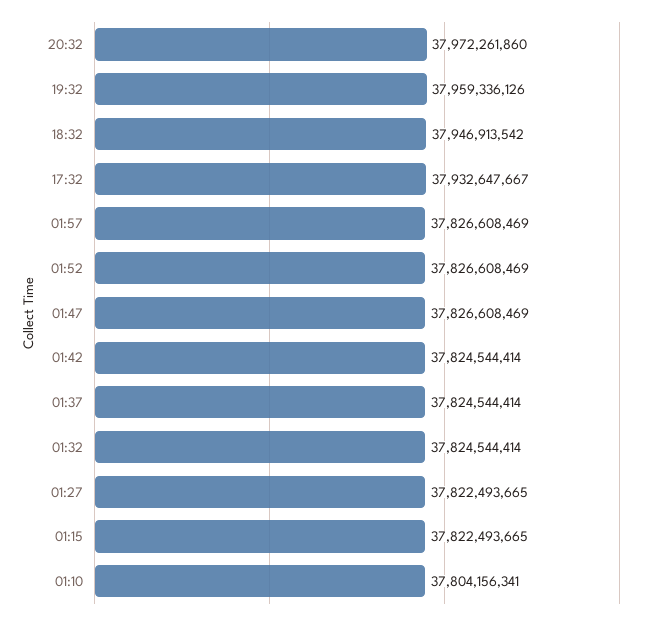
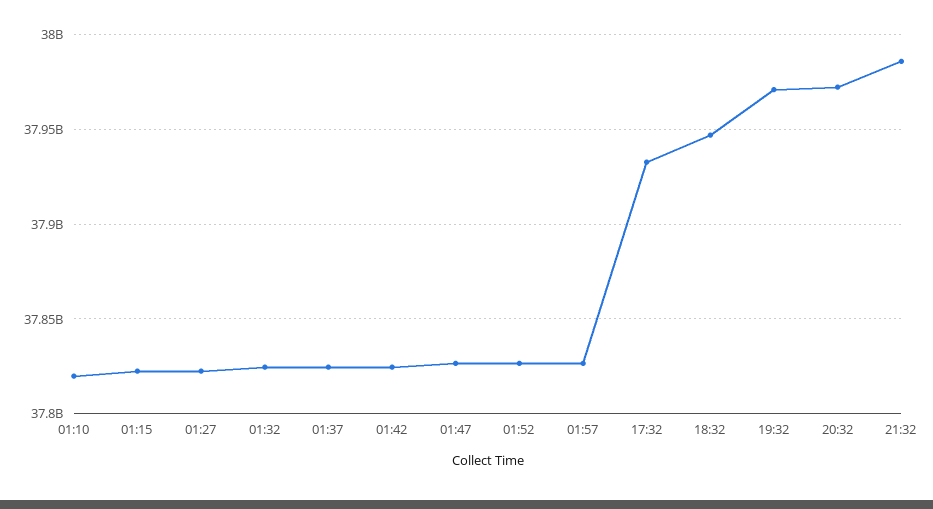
19:32: 37959336126 -> 37970000000
01:10: 37804156341 -> 37820000000
21:32: none -> 37985000000

